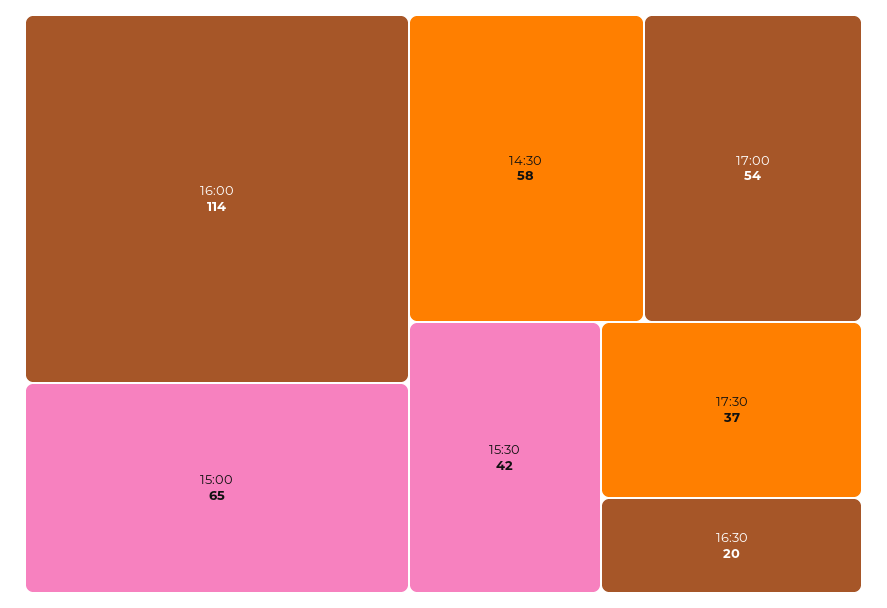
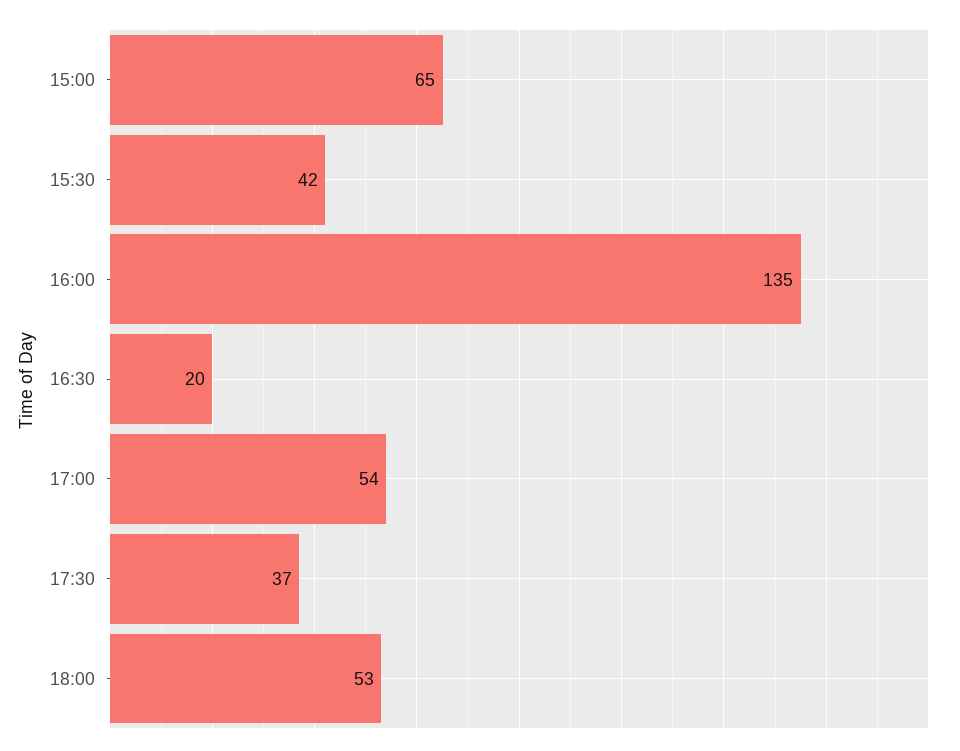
16:00: 114 -> 135
14:30: 58 -> none
18:00: none -> 53

